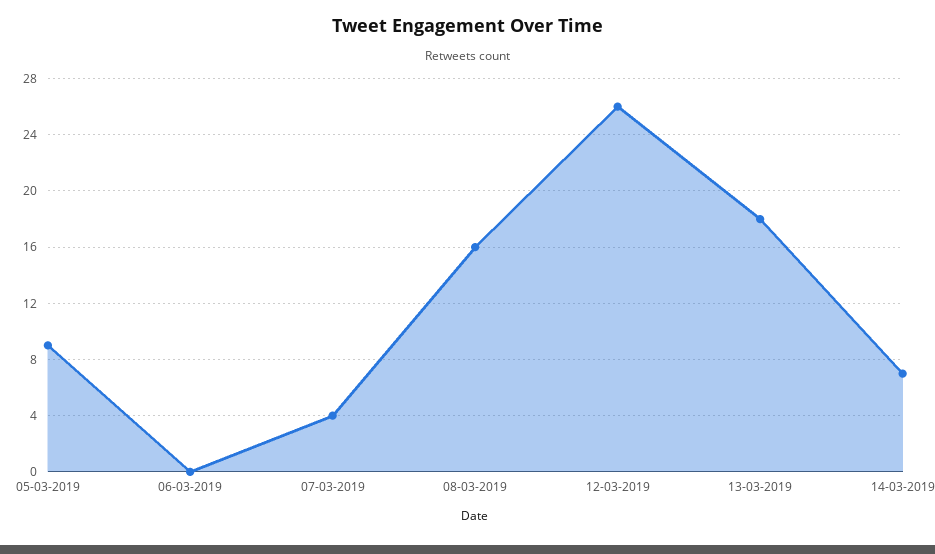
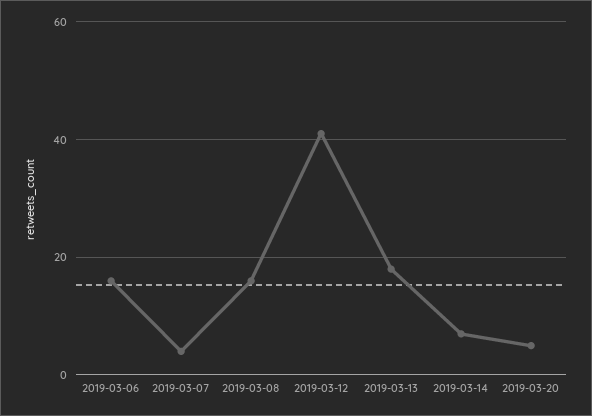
05-03-2019: 9 -> none
06-03-2019: 0 -> 15
12-03-2019: 26 -> 40
2019-03-20: none -> 5

